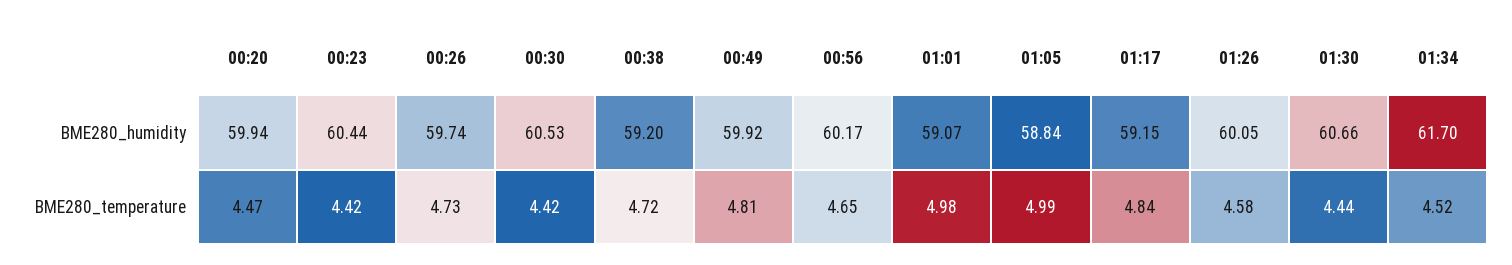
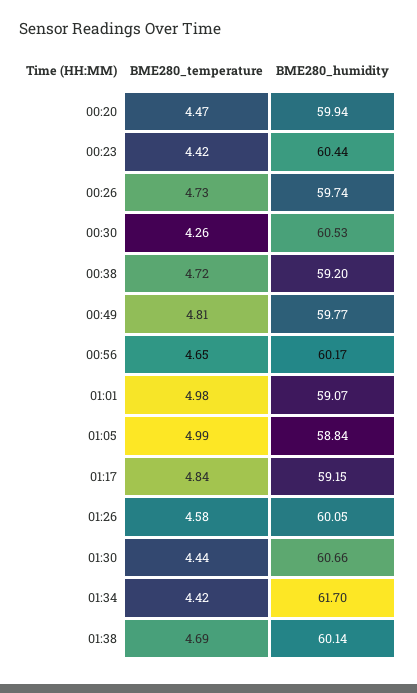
00:49, BME280_humidity: 59.92 -> 59.77
00:30, BME280_temperature: 4.42 -> 4.26
01:34, BME280_temperature: 4.52 -> 4.42
01:38, BME280_temperature: none -> 4.69
01:38, BME280_humidity: none -> 60.14

